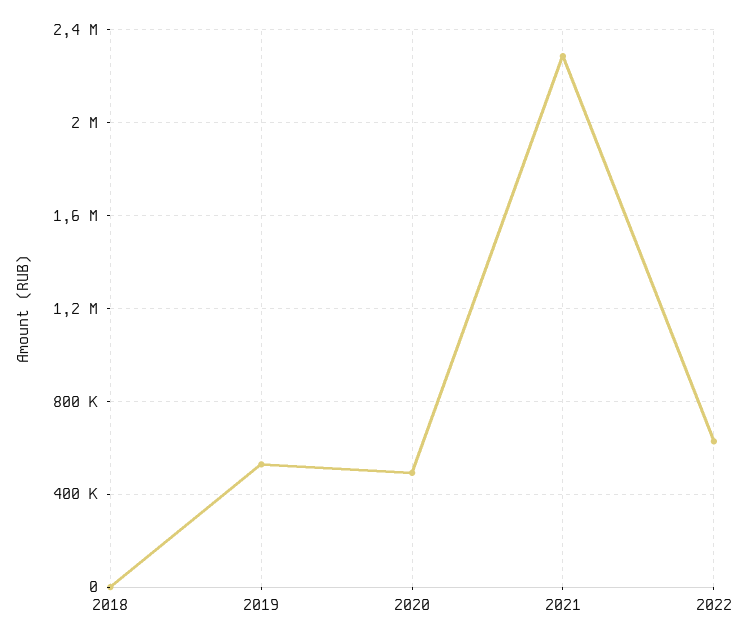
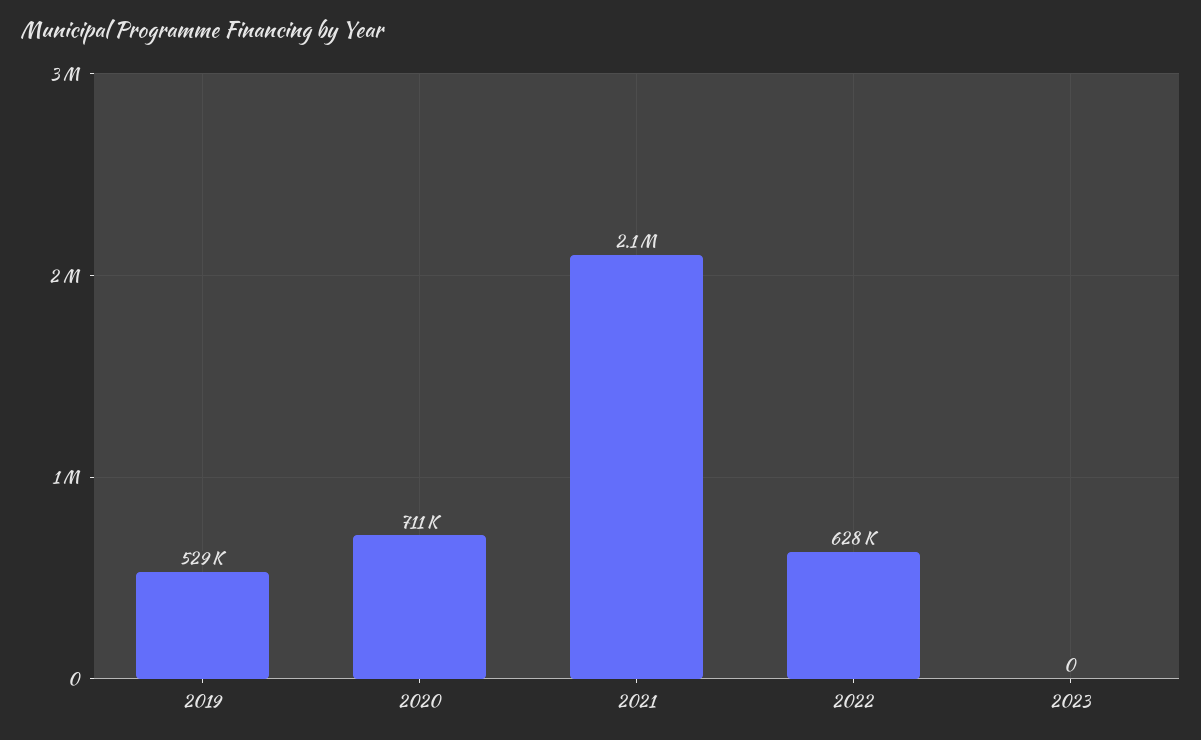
2018: 0 -> none
2020: 500000 -> 711000
2021: 2300000 -> 2100000
2023: none -> 0

